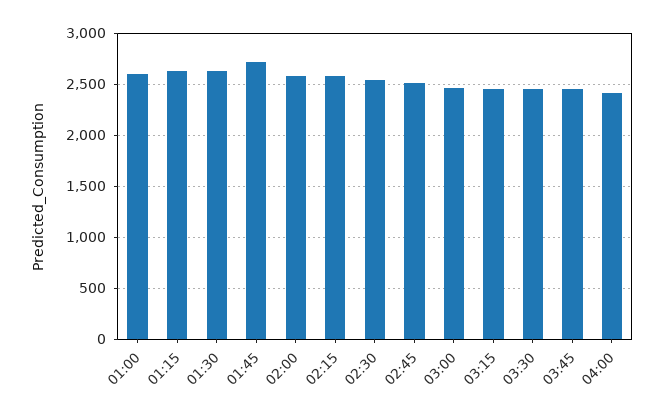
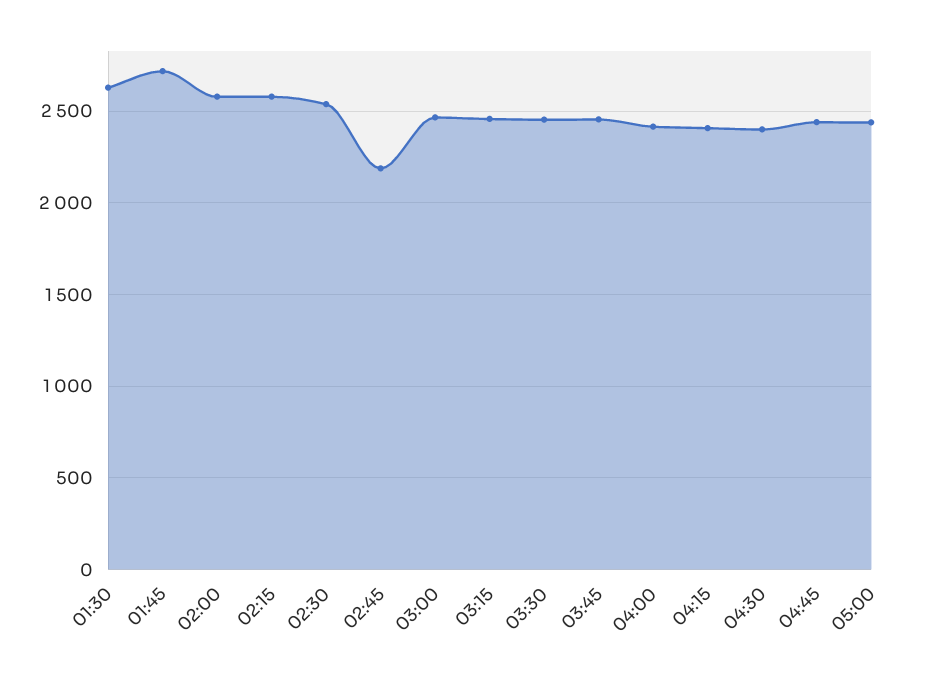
01:00: 2600 -> none
01:15: 2600 -> none
02:45: 2500 -> 2200
04:15: none -> 2400
04:30: none -> 2400
04:45: none -> 2450
05:00: none -> 2450

